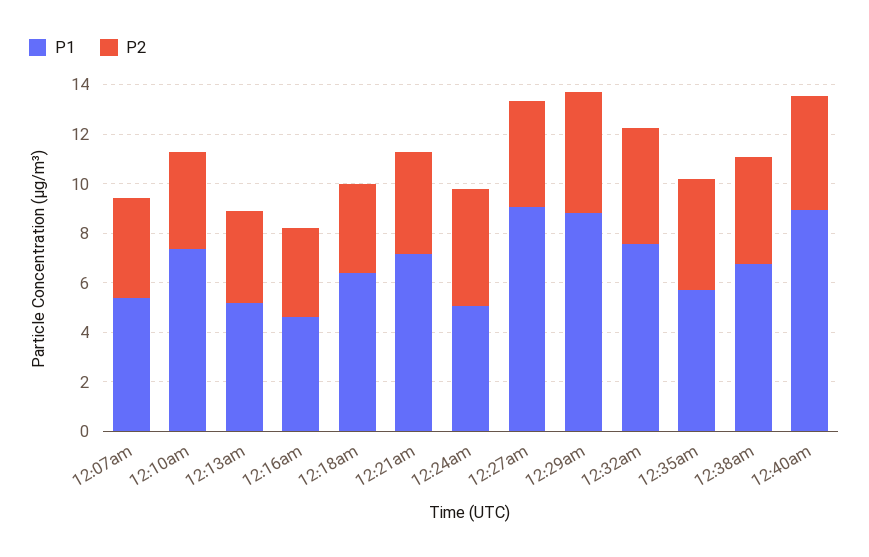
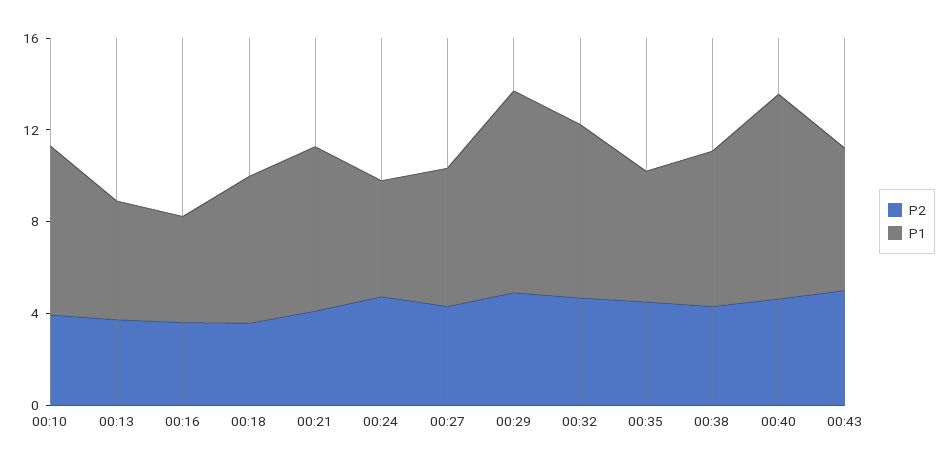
P1, 12:07am: 5.5 -> none
P2, 12:07am: 4 -> none
P1, 12:27am: 9 -> 6
P2, 00:43: none -> 5
P1, 00:43: none -> 6

